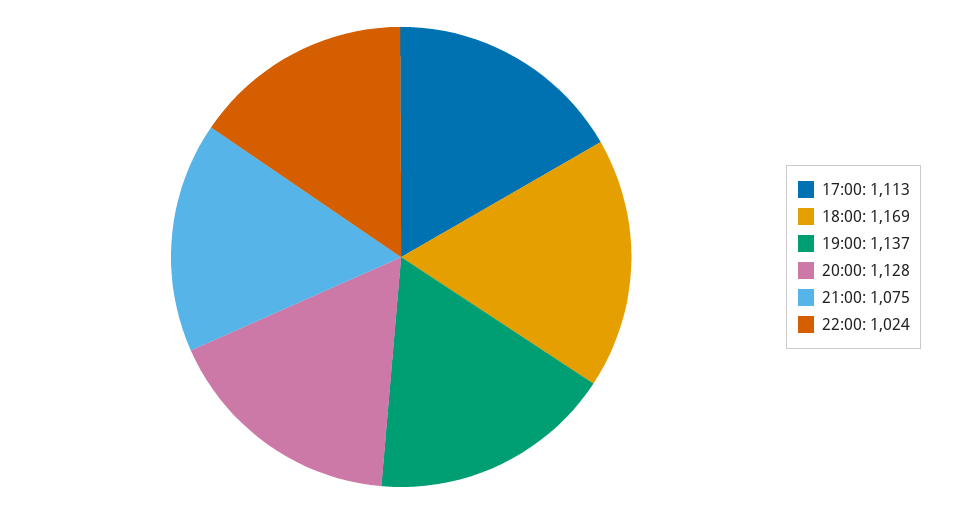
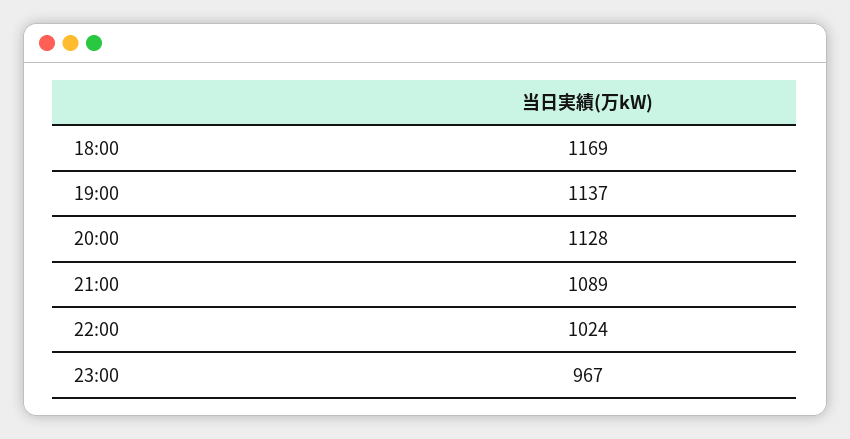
17:00: 1113 -> none
21:00: 1075 -> 1089
23:00: none -> 967

